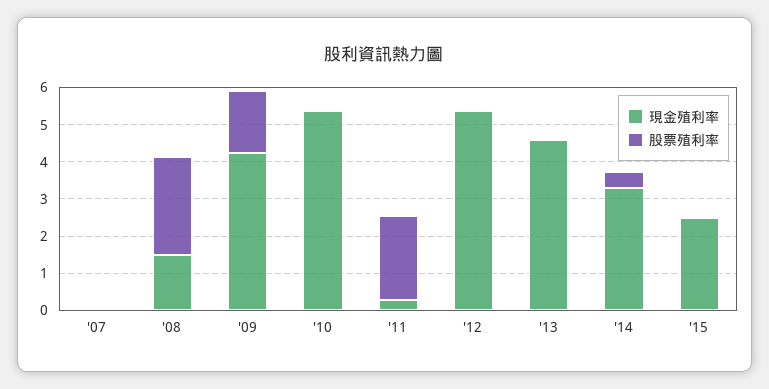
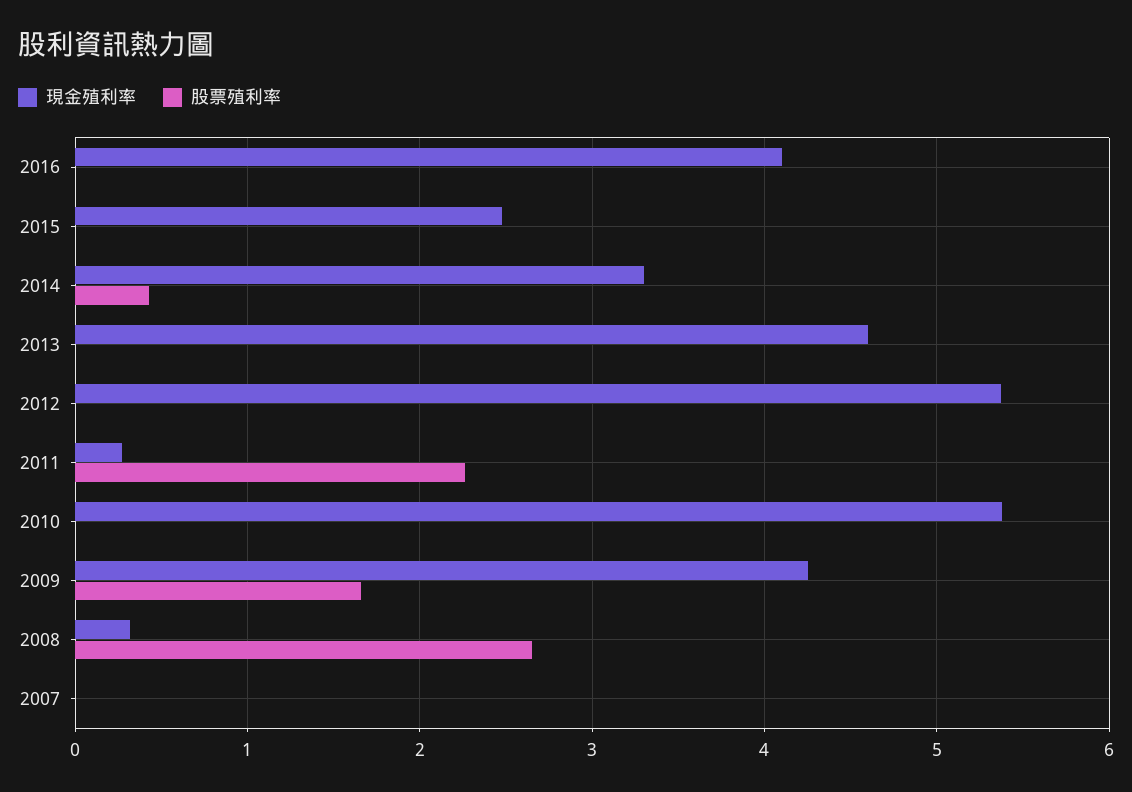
現金殖利率, '08: 1.5 -> 0.3
現金殖利率, 2016: none -> 4.1
股票殖利率, 2016: none -> 0

